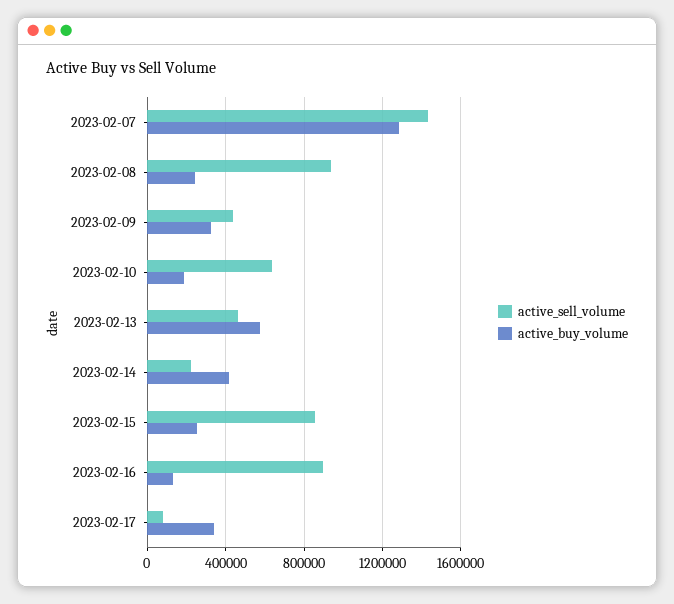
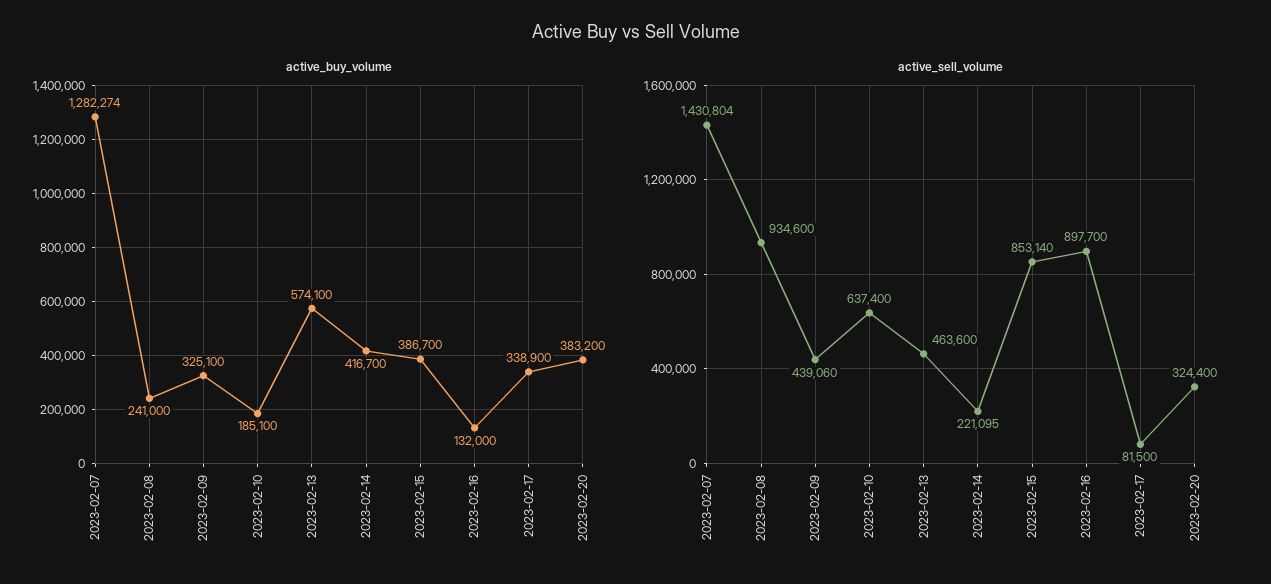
active_buy_volume, 2023-02-15: 250000 -> 386700
active_buy_volume, 2023-02-20: none -> 383200
active_sell_volume, 2023-02-20: none -> 324400

